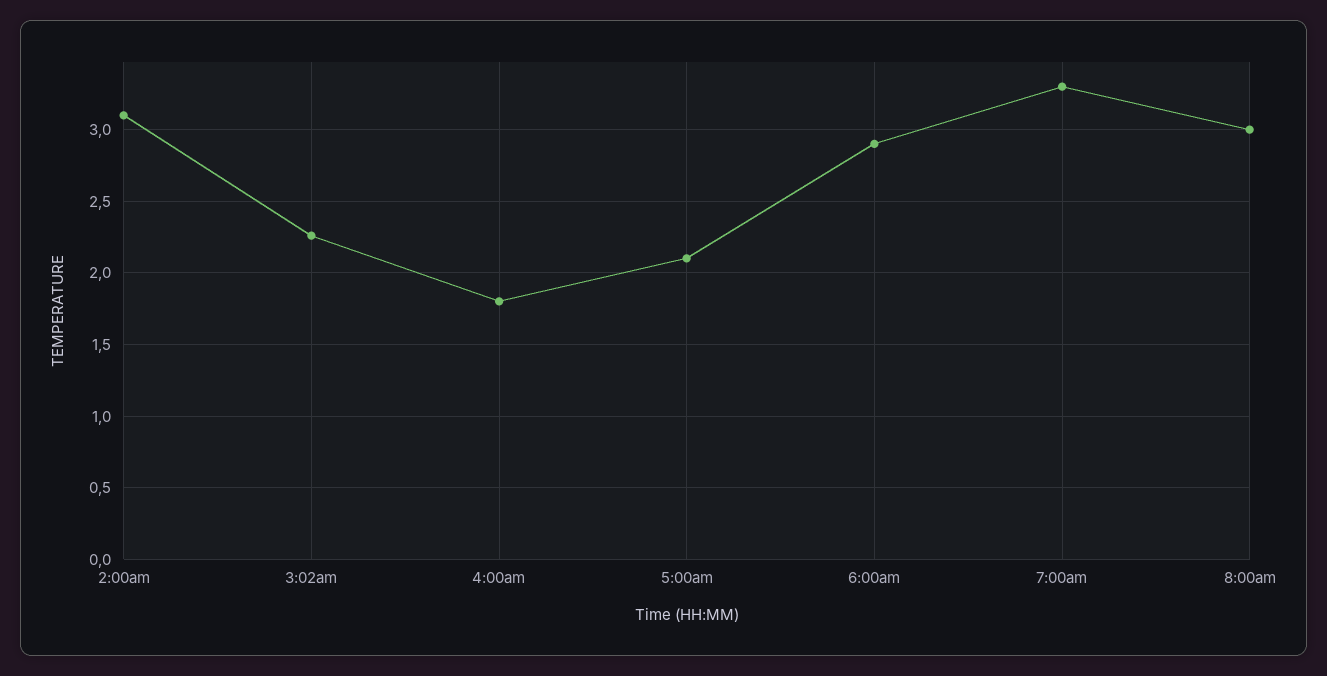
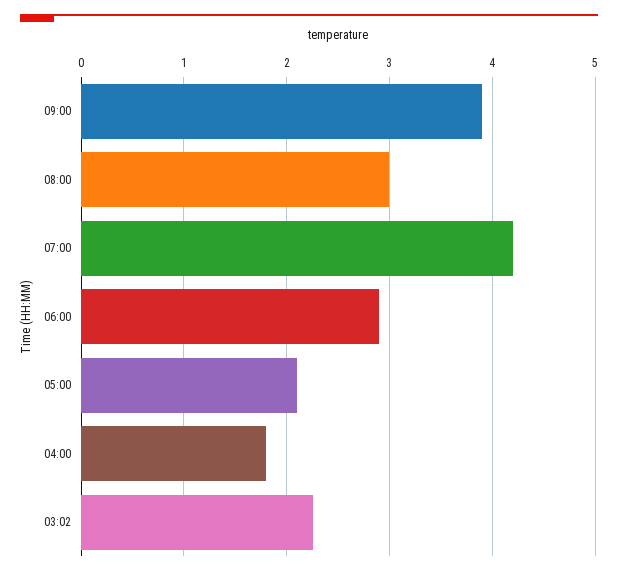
2:00am: 3.1 -> none
7:00am: 3.3 -> 4.2
09:00: none -> 3.9

